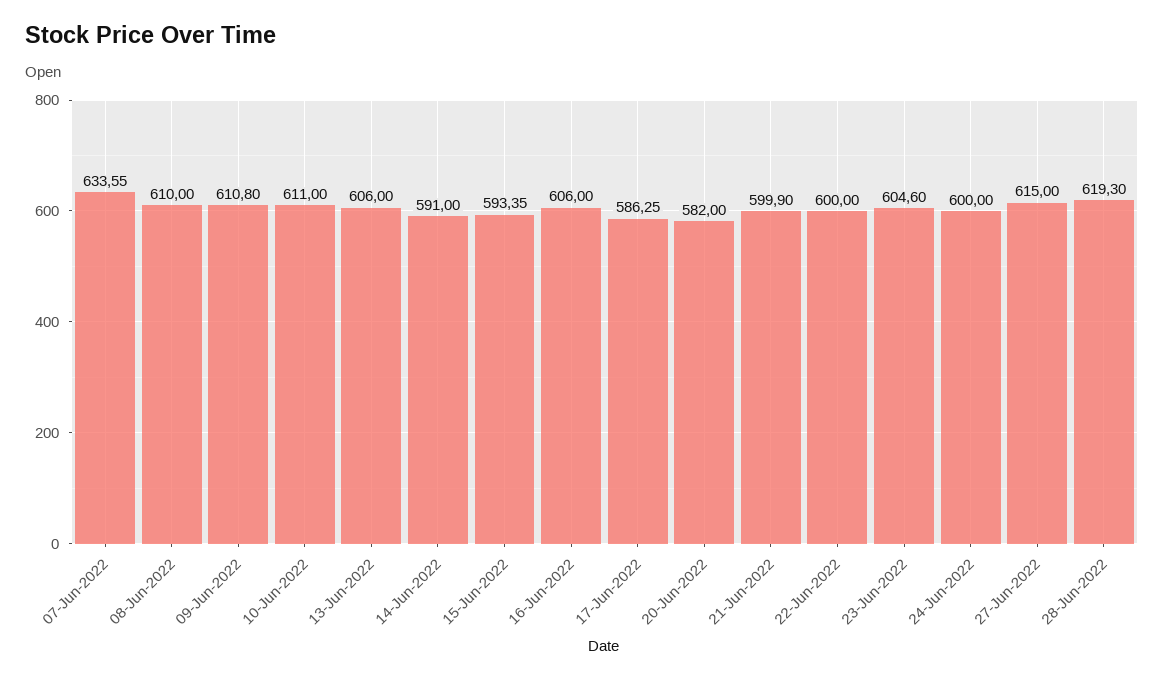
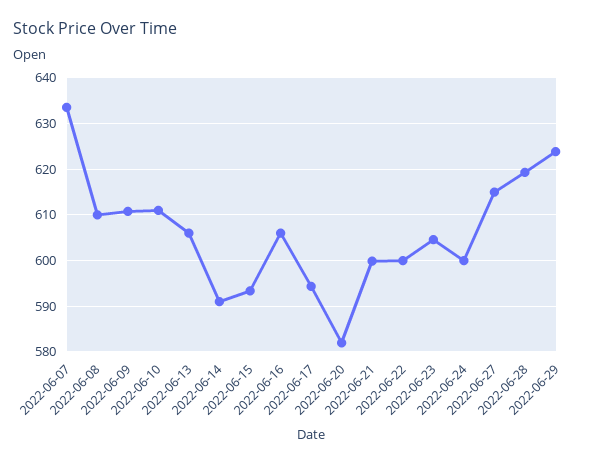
17-Jun-2022: 586.25 -> 594
2022-06-29: none -> 624

